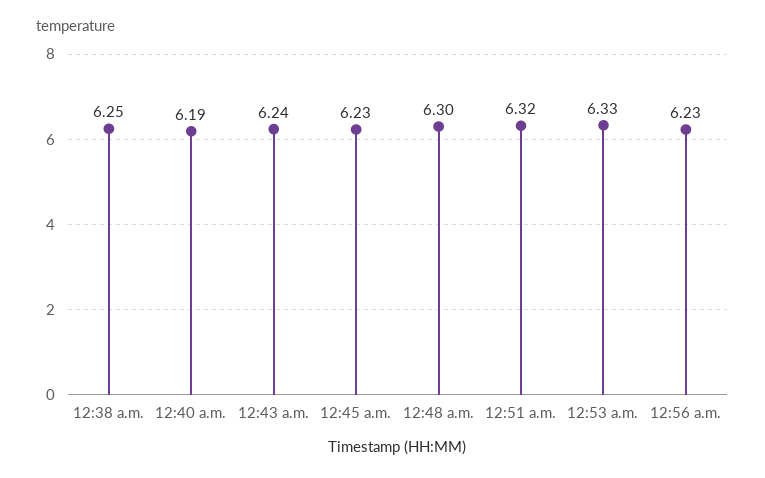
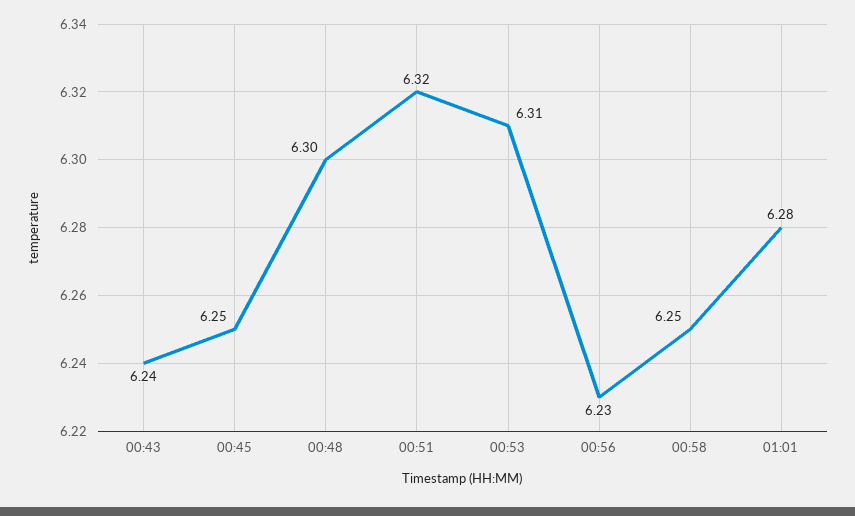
12:38 a.m.: 6.25 -> none
12:40 a.m.: 6.19 -> none
12:45 a.m.: 6.23 -> 6.25
12:53 a.m.: 6.33 -> 6.31
00:58: none -> 6.25
01:01: none -> 6.28

